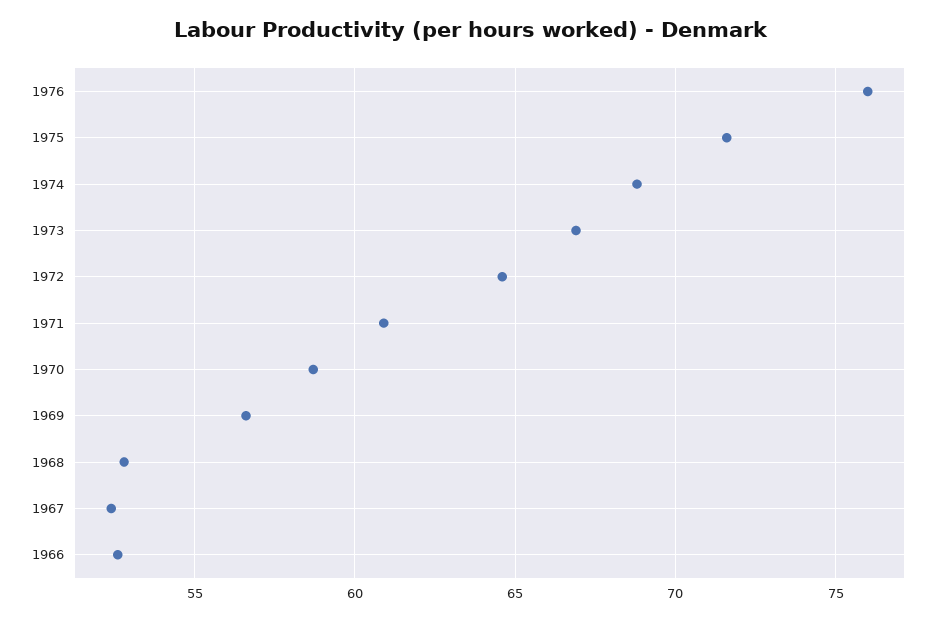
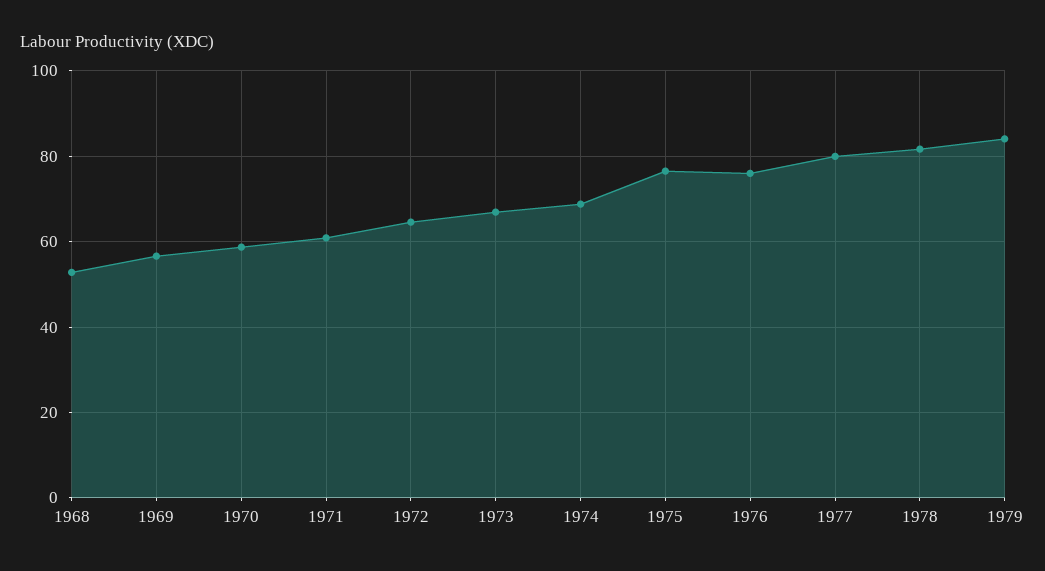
1975: 71.5 -> 76
1967: 52.5 -> none
1966: 52.5 -> none
1977: none -> 80
1978: none -> 82
1979: none -> 84

